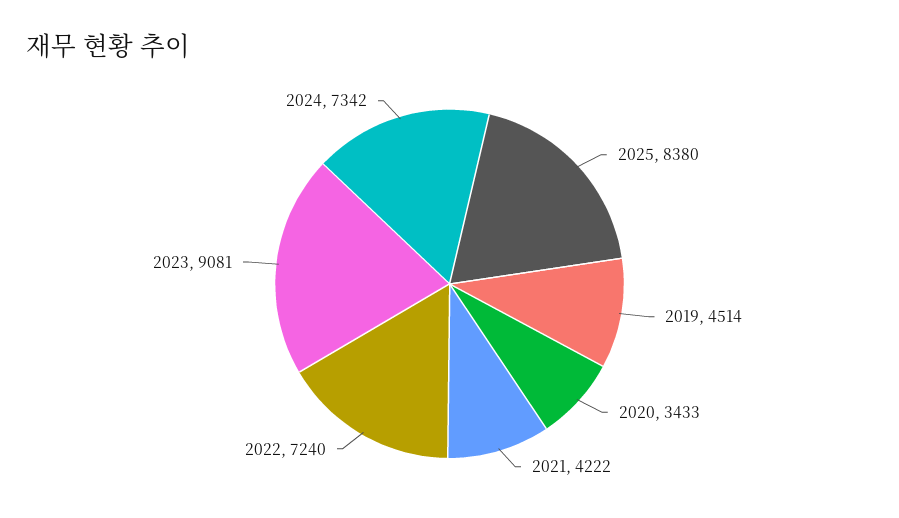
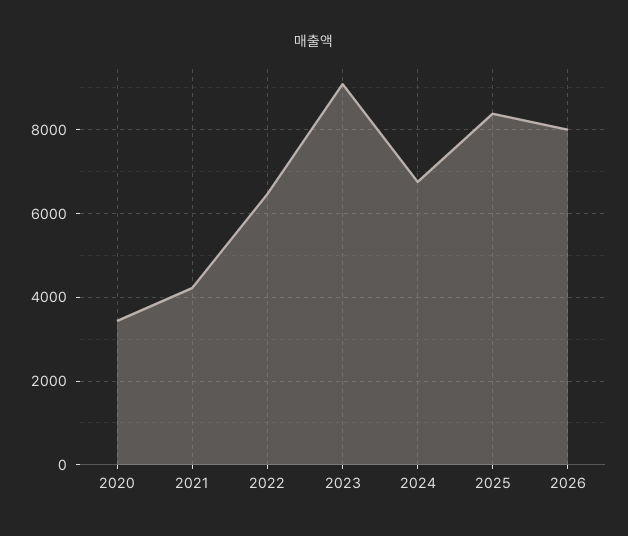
2019: 4514 -> none
2022: 7240 -> 6400
2024: 7342 -> 6800
2026: none -> 8000

